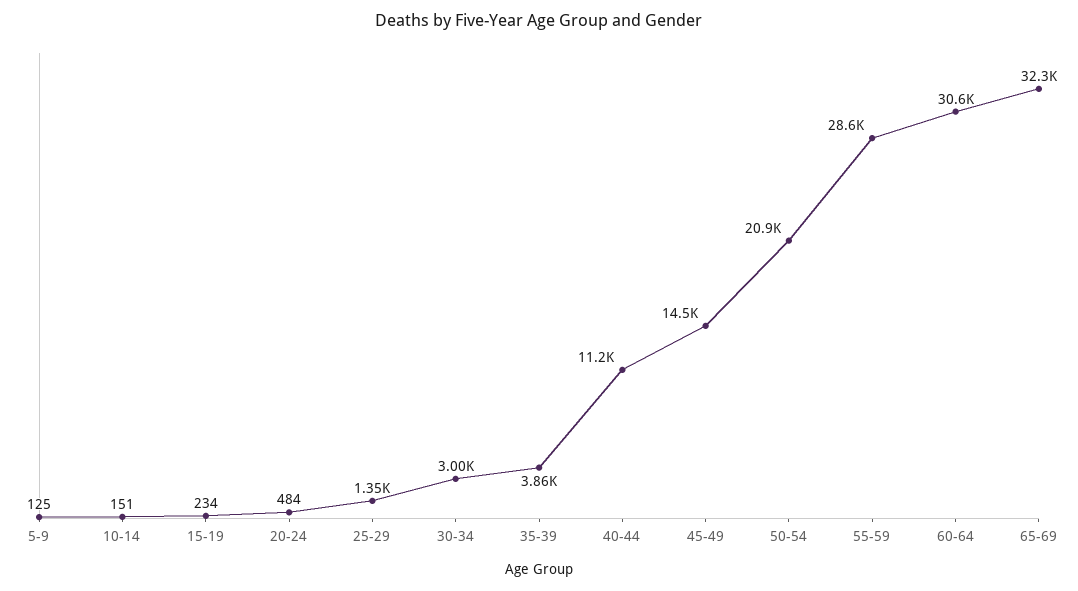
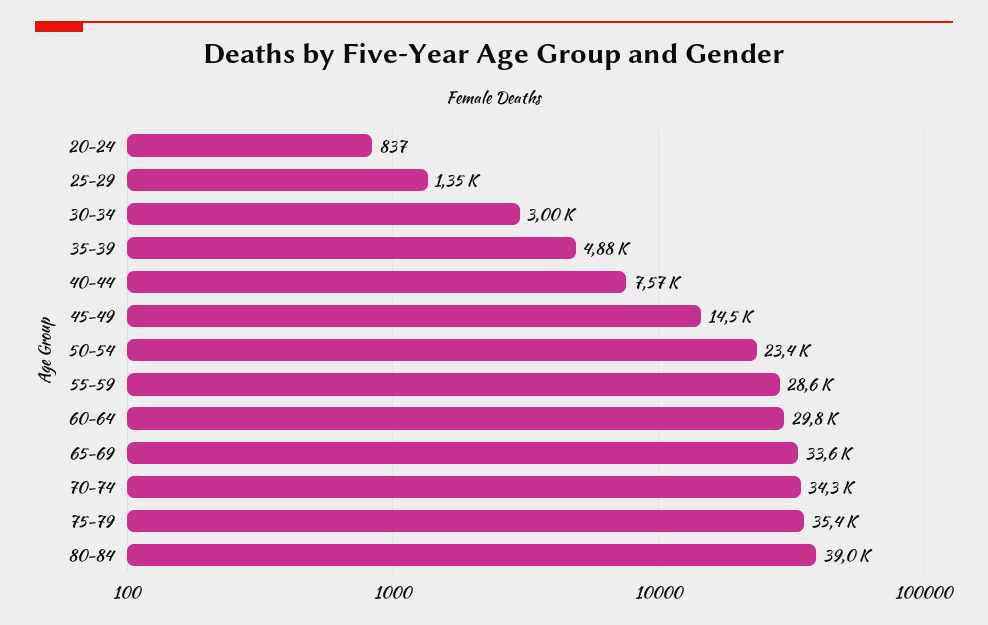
5-9: 125 -> none
10-14: 151 -> none
15-19: 234 -> none
20-24: 484 -> 837
35-39: 3860 -> 4880
40-44: 11200 -> 7570
50-54: 20900 -> 23400
60-64: 30600 -> 29800
65-69: 32300 -> 33600
70-74: none -> 34300
75-79: none -> 35400
80-84: none -> 39000

